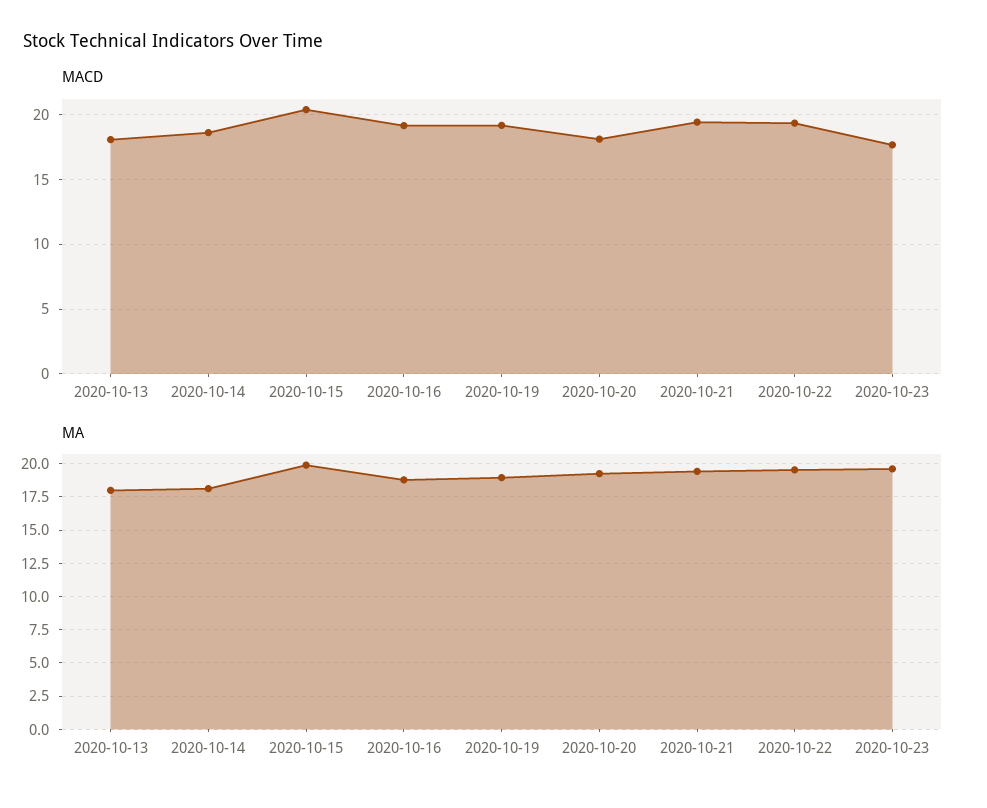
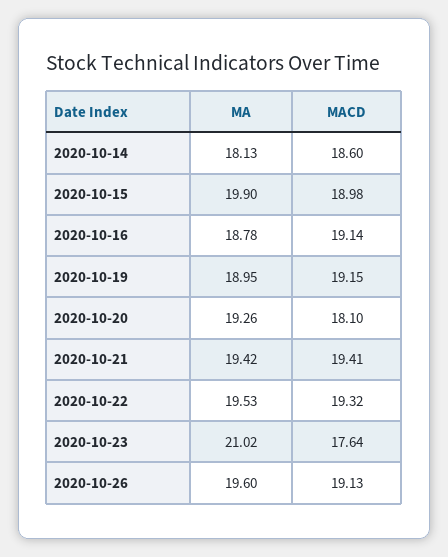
MACD, 2020-10-13: 18 -> none
MACD, 2020-10-15: 20.5 -> 18.98
MA, 2020-10-13: 18 -> none
MA, 2020-10-23: 19.5 -> 21.02
MA, 2020-10-26: none -> 19.6
MACD, 2020-10-26: none -> 19.13

